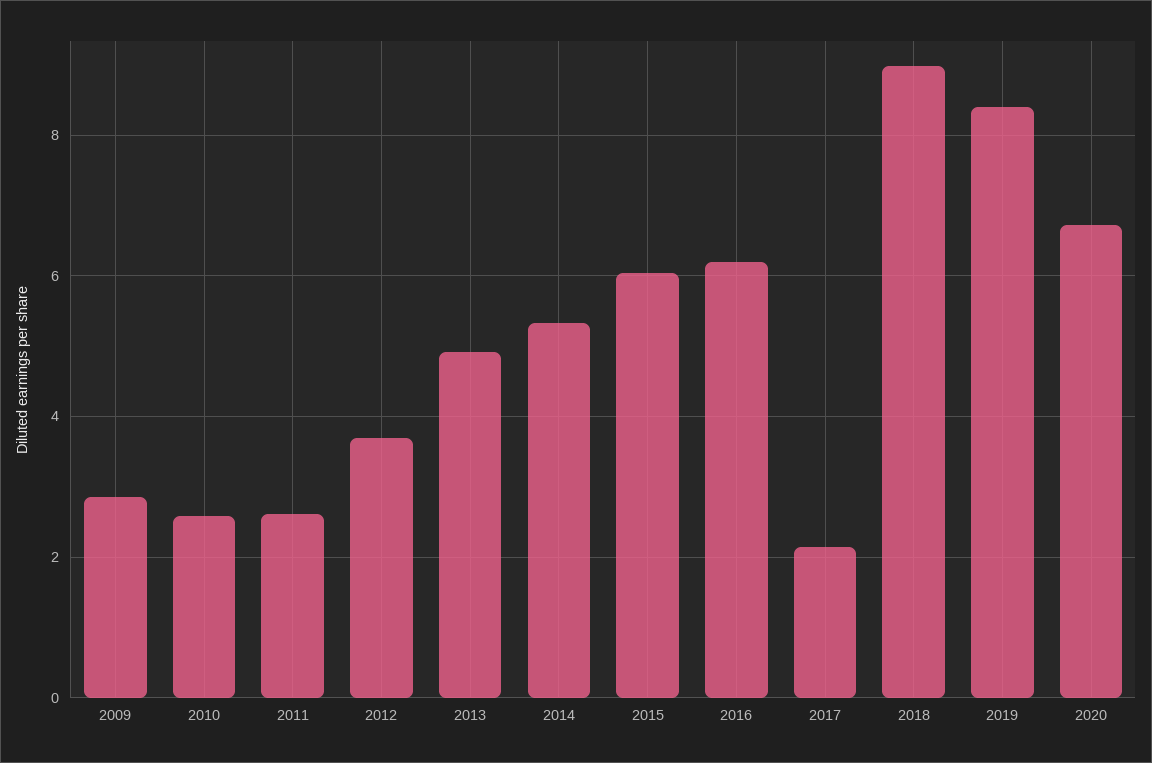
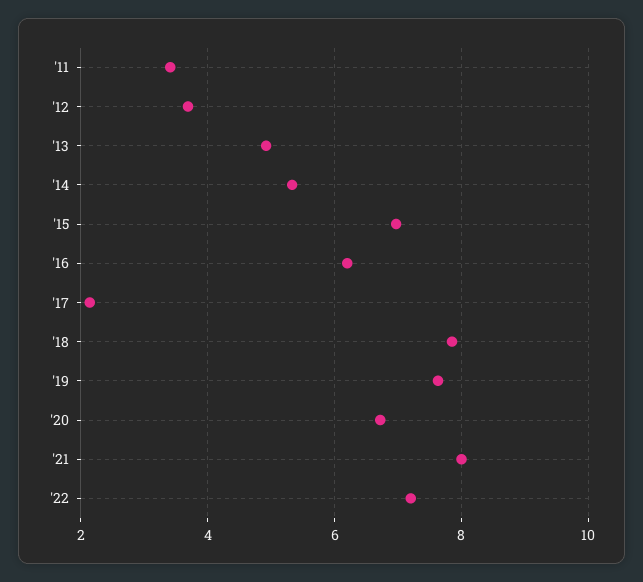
2009: 2.8 -> none
2010: 2.6 -> none
2011: 2.6 -> 3.4
2015: 6 -> 7
2018: 9 -> 7.8
2019: 8.4 -> 7.6
'21: none -> 8
'22: none -> 7.2

